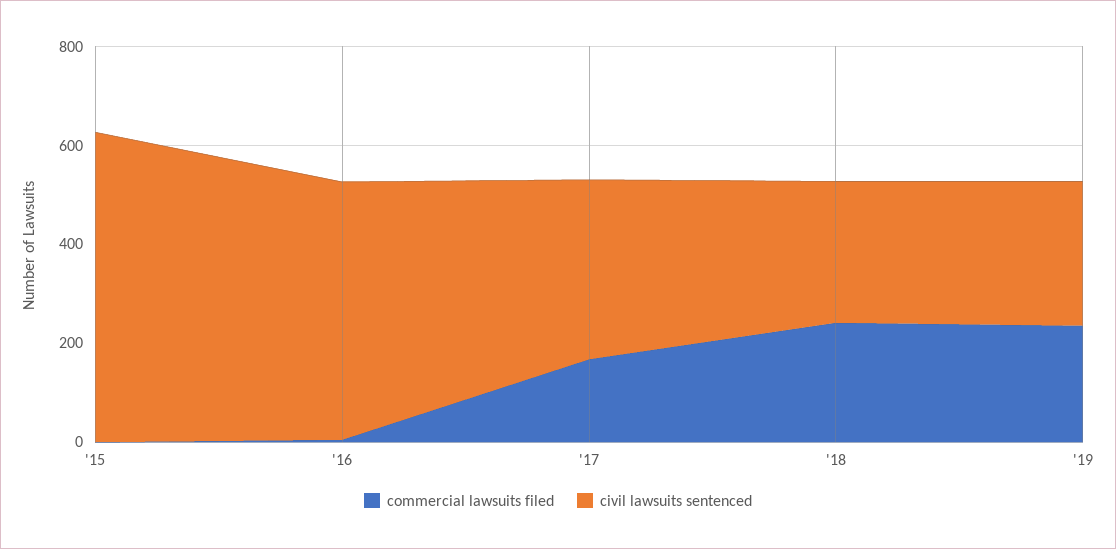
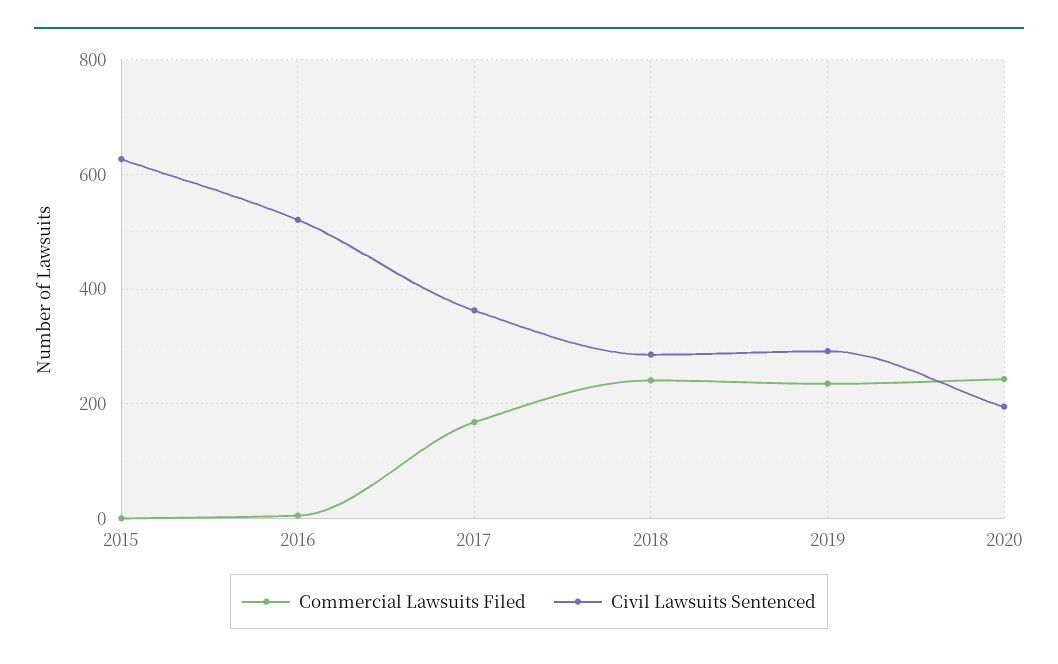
commercial lawsuits filed, 2020: none -> 240
civil lawsuits sentenced, 2020: none -> 200

